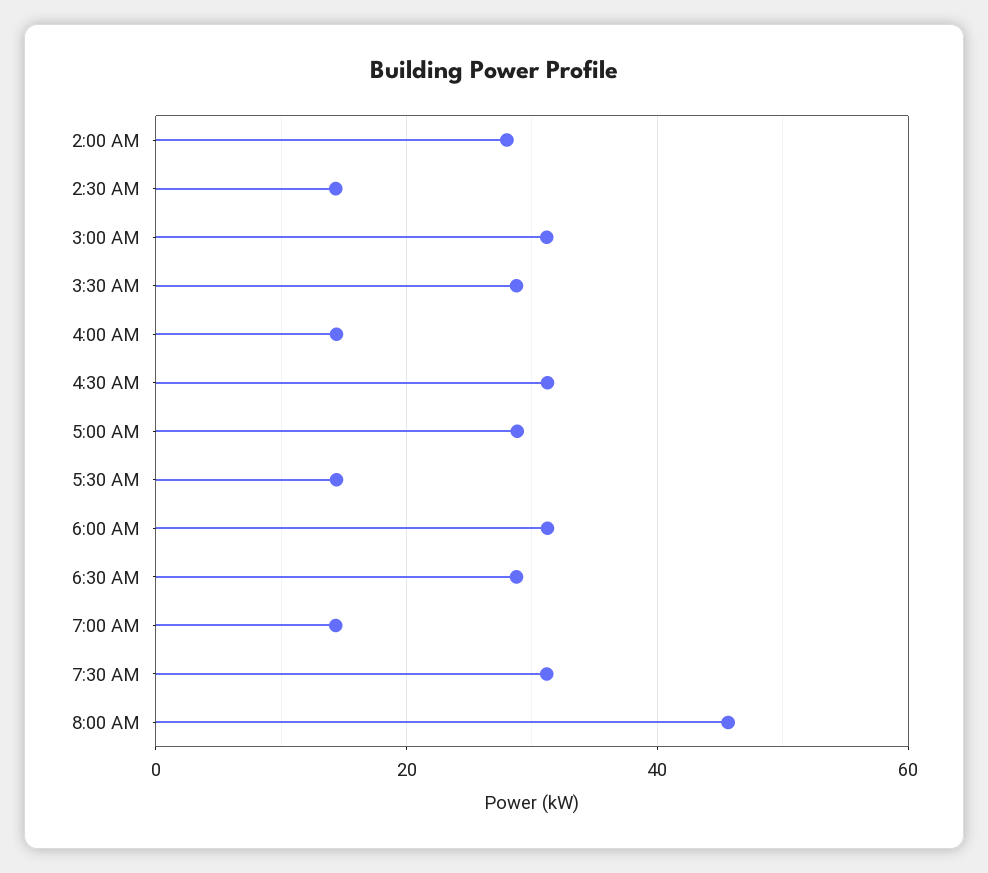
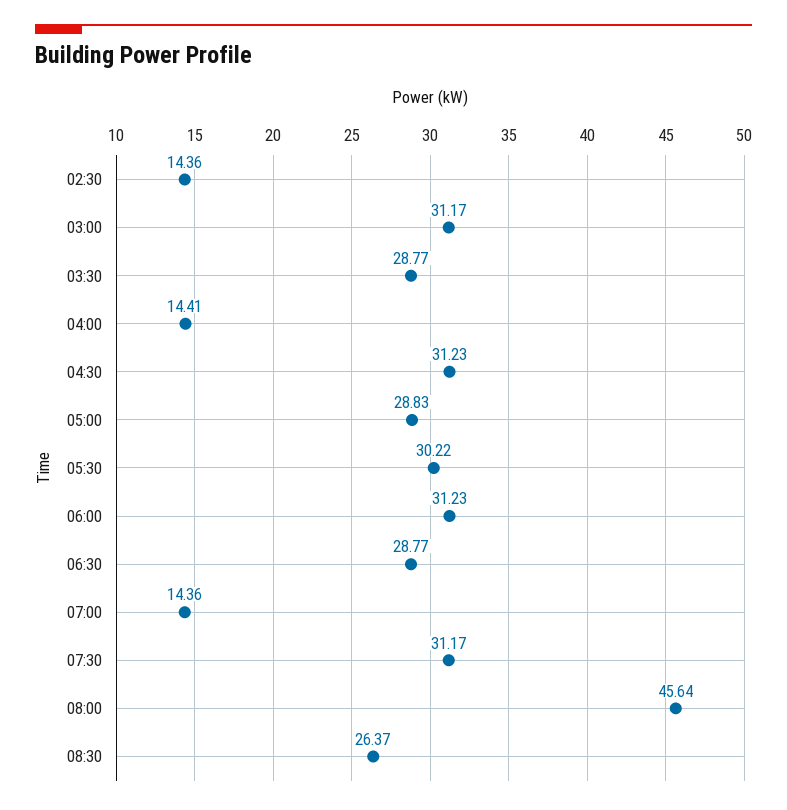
2:00 AM: 28 -> none
5:30 AM: 14 -> 30.22
08:30: none -> 26.37

